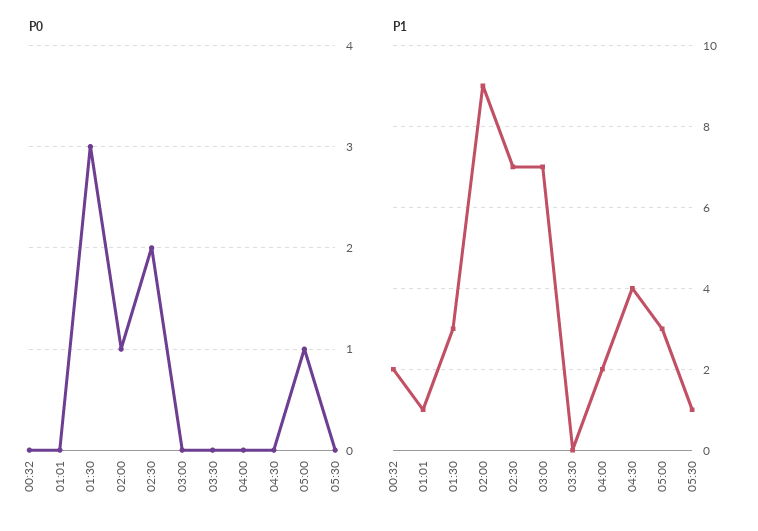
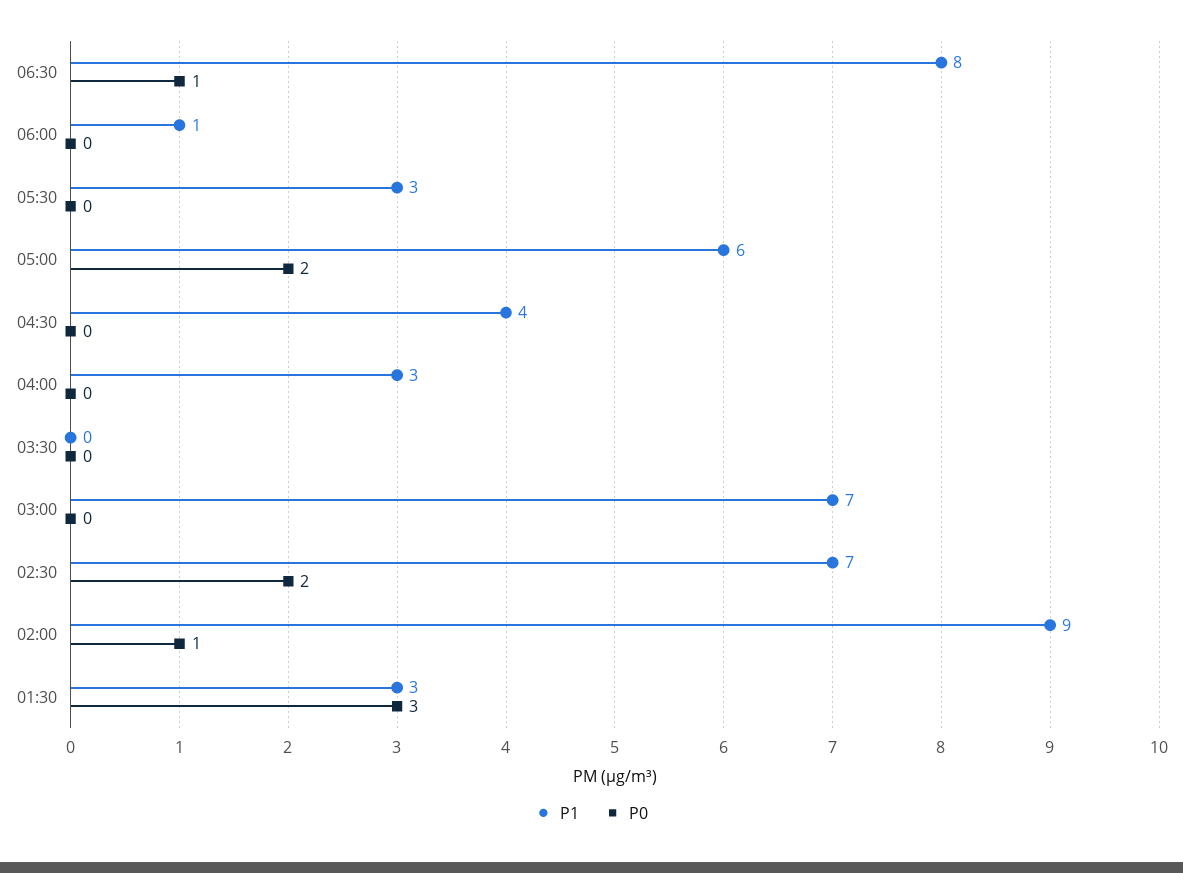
P0, 00:32: 0 -> none
P0, 01:01: 0 -> none
P0, 05:00: 1 -> 2
P1, 00:32: 2 -> none
P1, 01:01: 1 -> none
P1, 04:00: 2 -> 3
P1, 05:00: 3 -> 6
P1, 05:30: 1 -> 3
P1, 06:30: none -> 8
P0, 06:30: none -> 1
P1, 06:00: none -> 1
P0, 06:00: none -> 0

